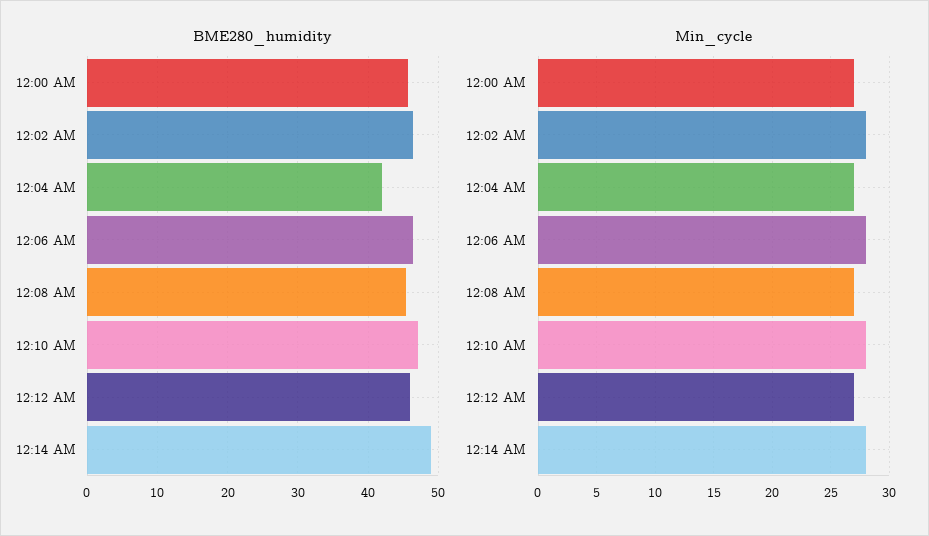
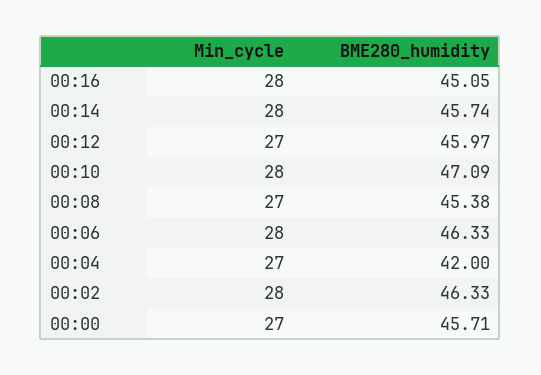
BME280_humidity, 12:14 AM: 49 -> 45.74
Min_cycle, 00:16: none -> 28
BME280_humidity, 00:16: none -> 45.05

